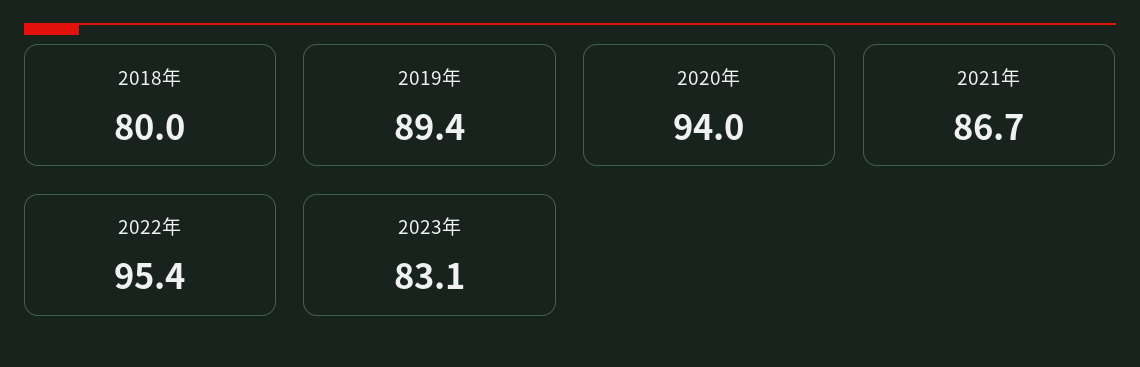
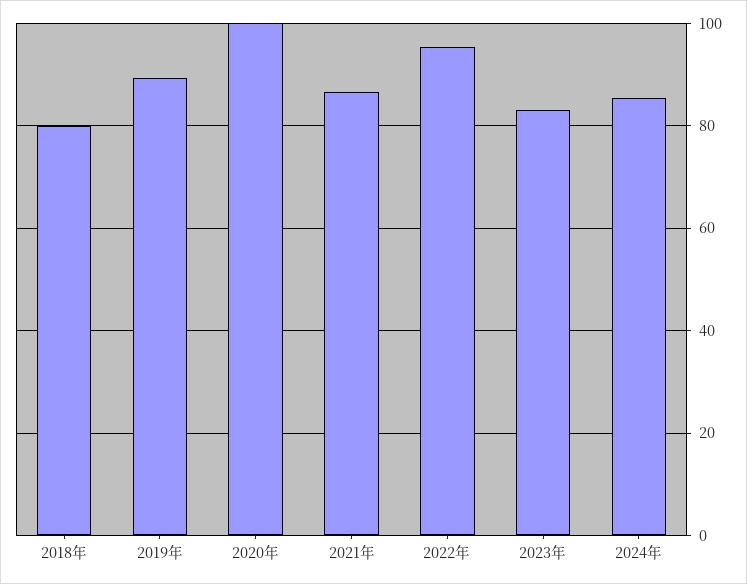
2020年: 94 -> 100
2024年: none -> 86

